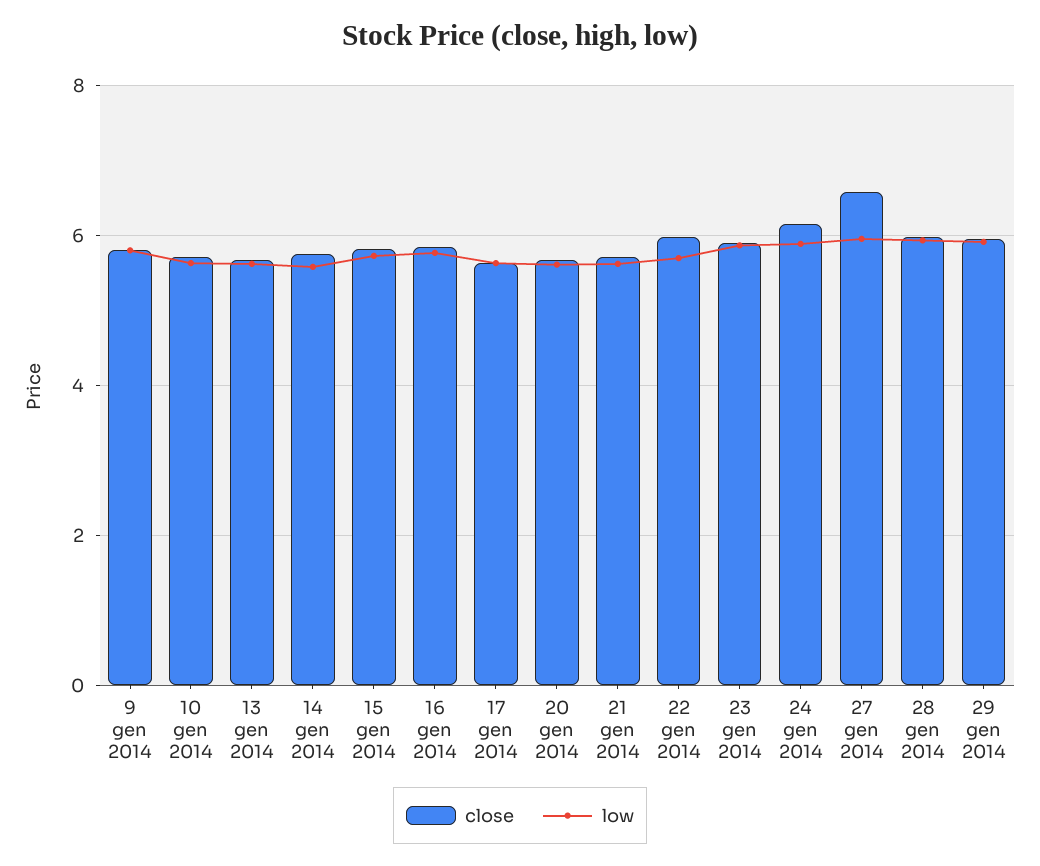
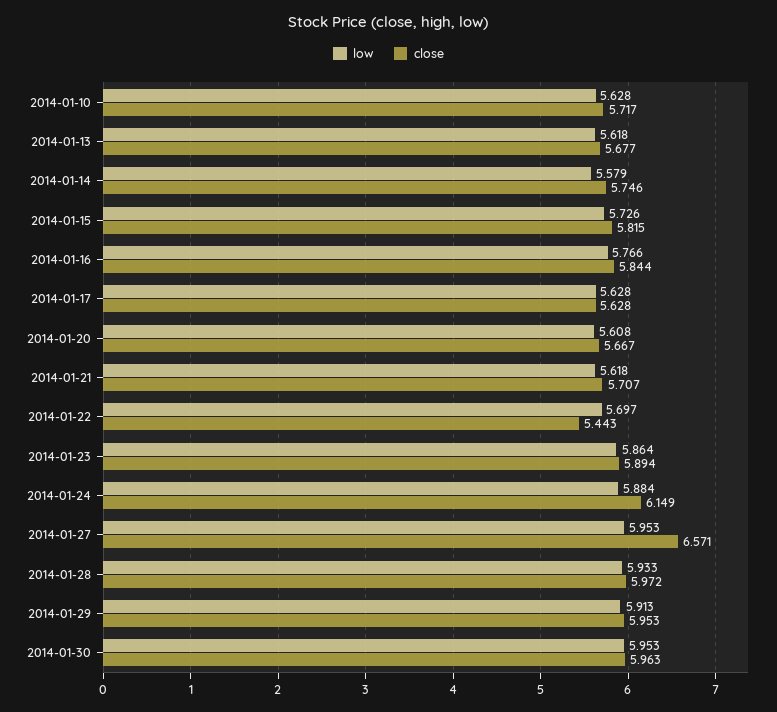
close, 9 gen 2014: 5.8 -> none
low, 9 gen 2014: 5.8 -> none
close, 22 gen 2014: 6 -> 5.443
low, 2014-01-30: none -> 5.953
close, 2014-01-30: none -> 5.963

